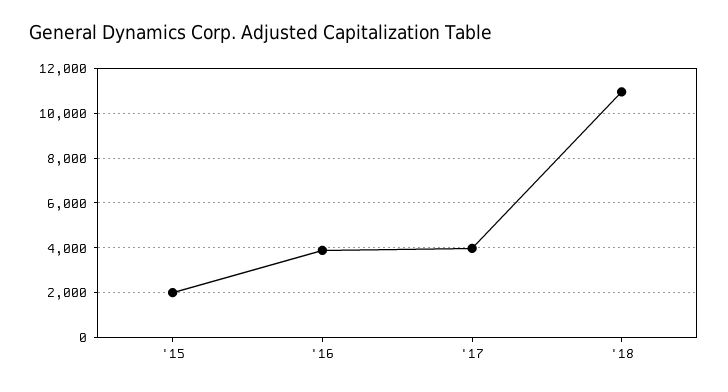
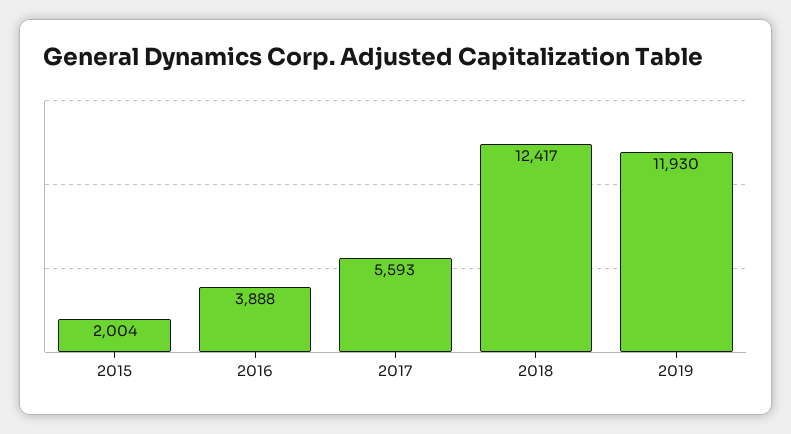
'17: 4000 -> 5593
'18: 11000 -> 12417
2019: none -> 11930

